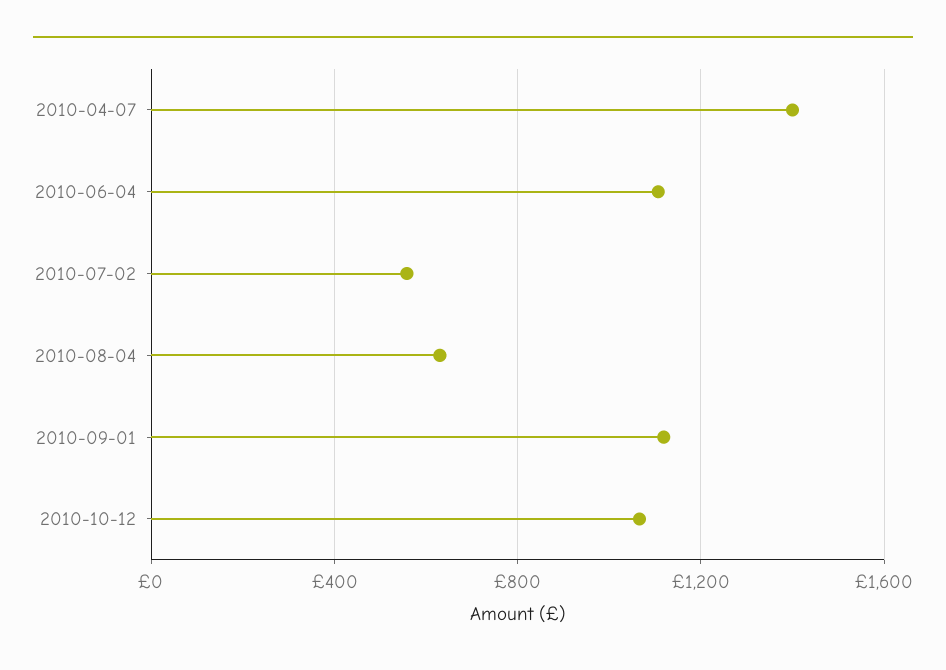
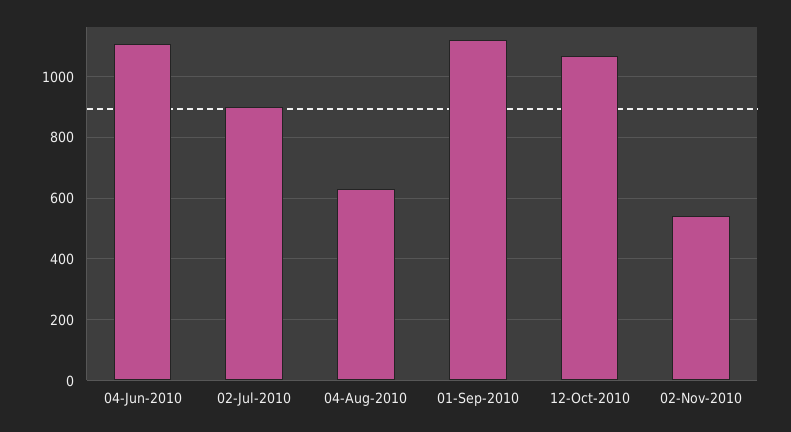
2010-04-07: 1400 -> none
2010-07-02: 550 -> 900
02-Nov-2010: none -> 540

